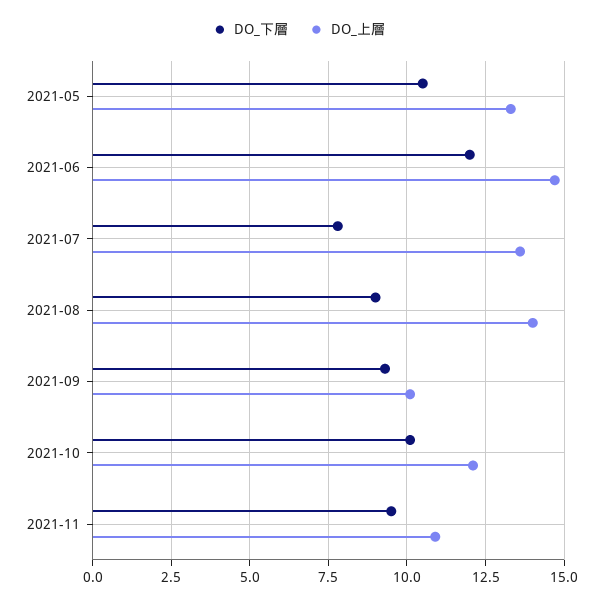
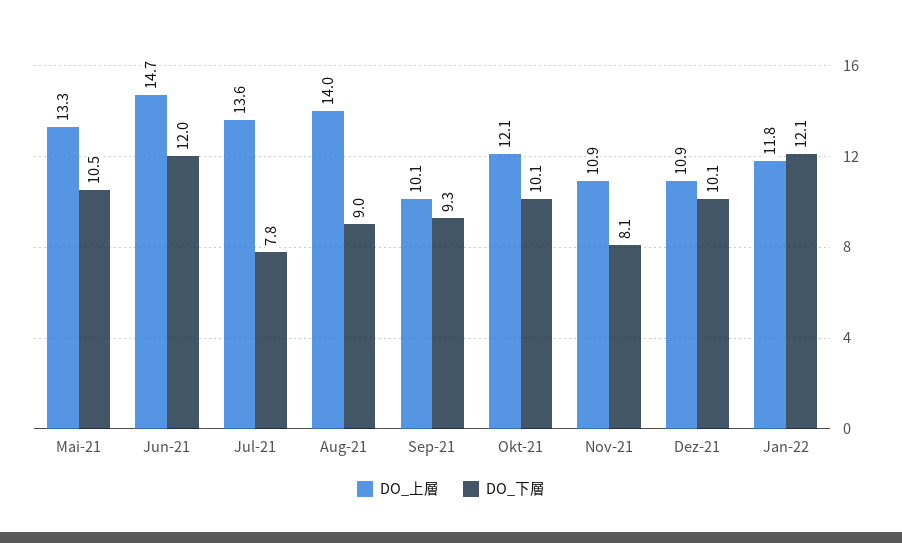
DO_下層, 2021-11: 9.5 -> 8.1
DO_上層, Dez-21: none -> 10.9
DO_下層, Dez-21: none -> 10.1
DO_上層, Jan-22: none -> 11.8
DO_下層, Jan-22: none -> 12.1

